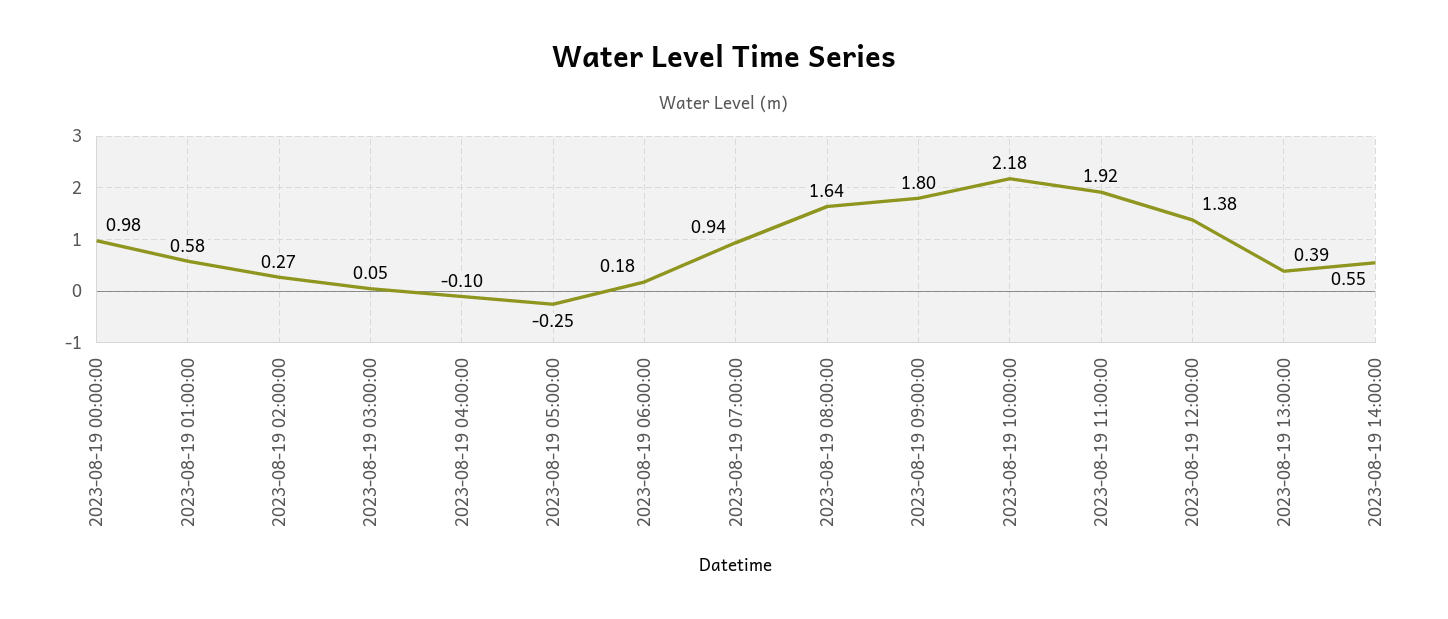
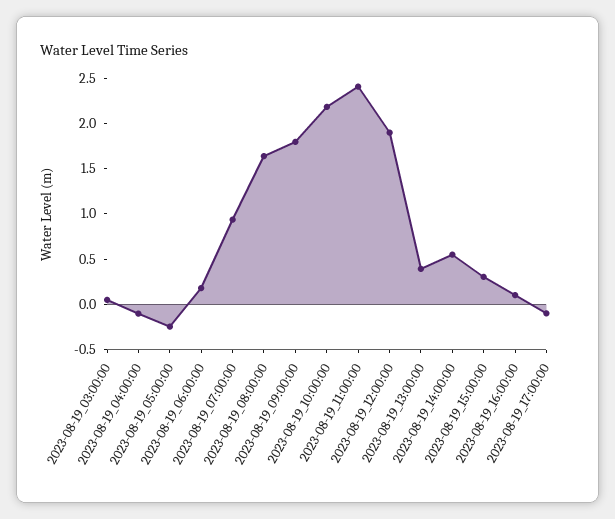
2023-08-19 00:00:00: 0.98 -> none
2023-08-19 01:00:00: 0.58 -> none
2023-08-19 02:00:00: 0.27 -> none
2023-08-19 11:00:00: 1.92 -> 2.4
2023-08-19 12:00:00: 1.38 -> 1.9
2023-08-19_15:00:00: none -> 0.3
2023-08-19_16:00:00: none -> 0.1
2023-08-19_17:00:00: none -> -0.1

